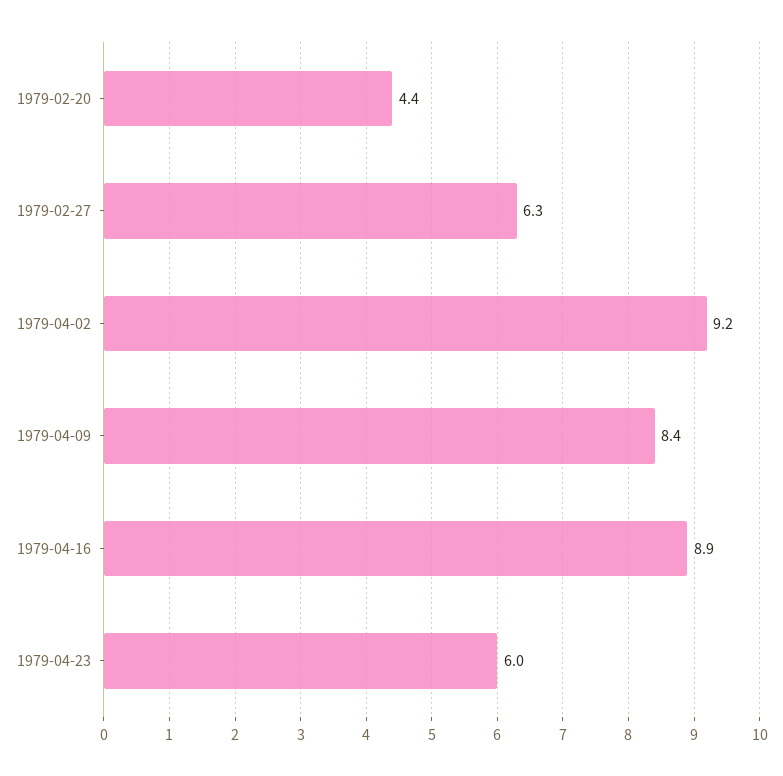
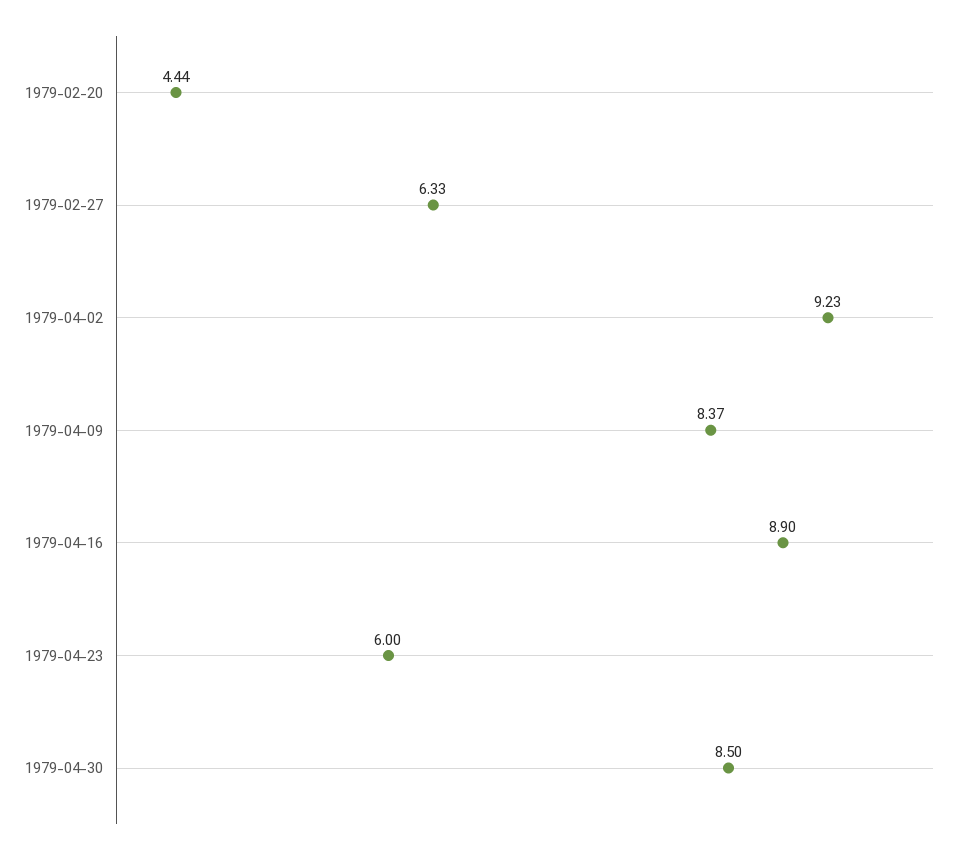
1979-04-30: none -> 8.5

